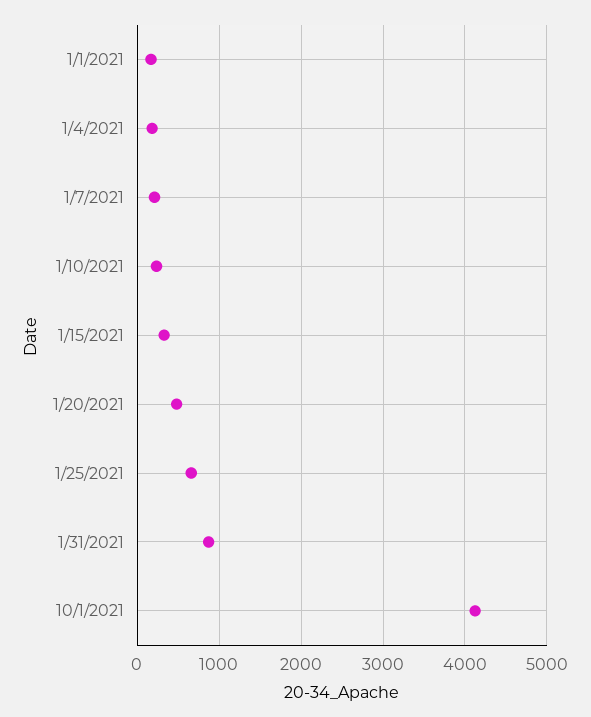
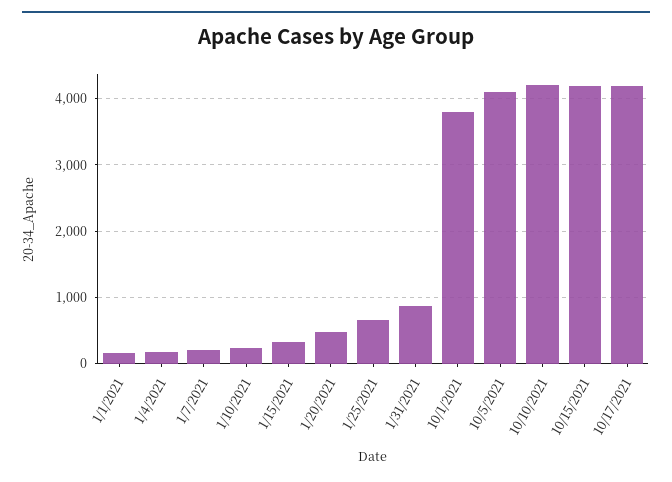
10/1/2021: 4100 -> 3800
10/5/2021: none -> 4100
10/10/2021: none -> 4200
10/15/2021: none -> 4200
10/17/2021: none -> 4200

